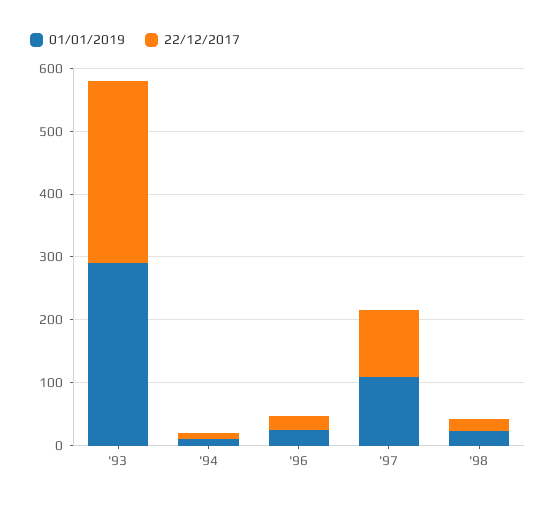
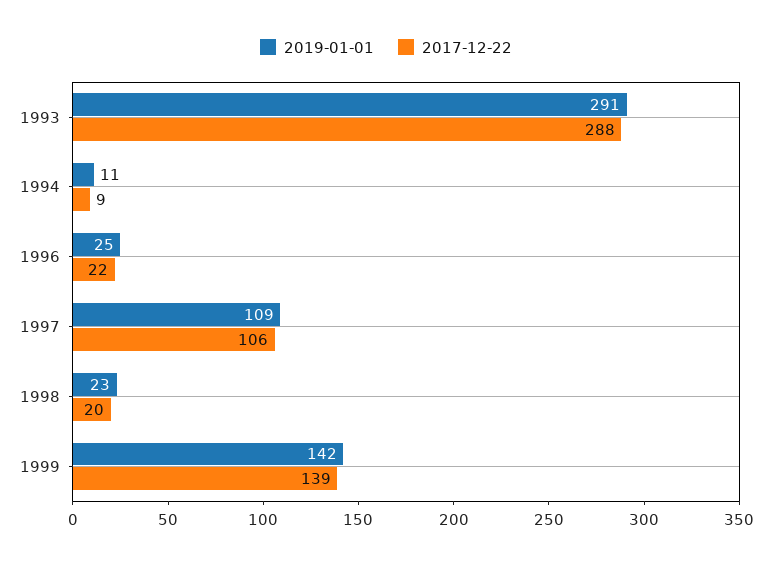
01/01/2019, 1999: none -> 142
22/12/2017, 1999: none -> 139

